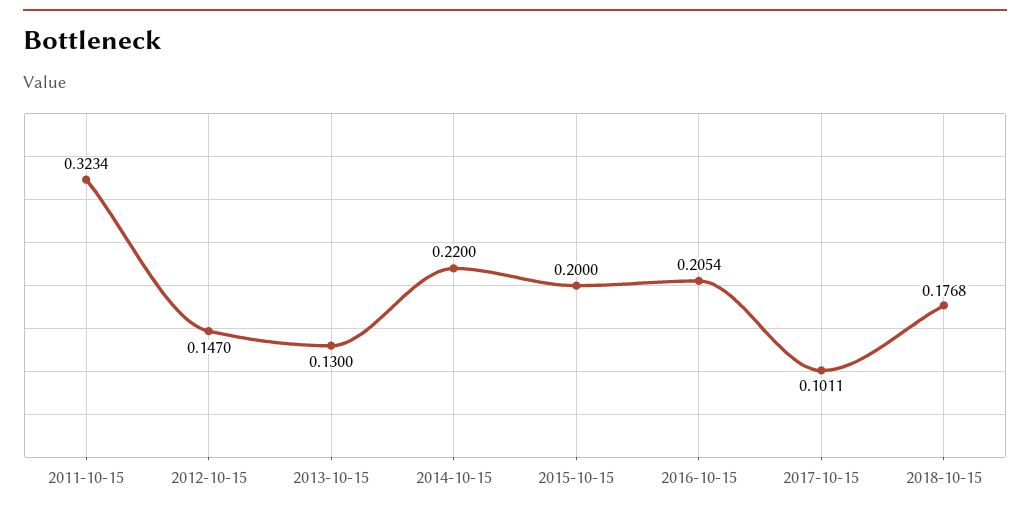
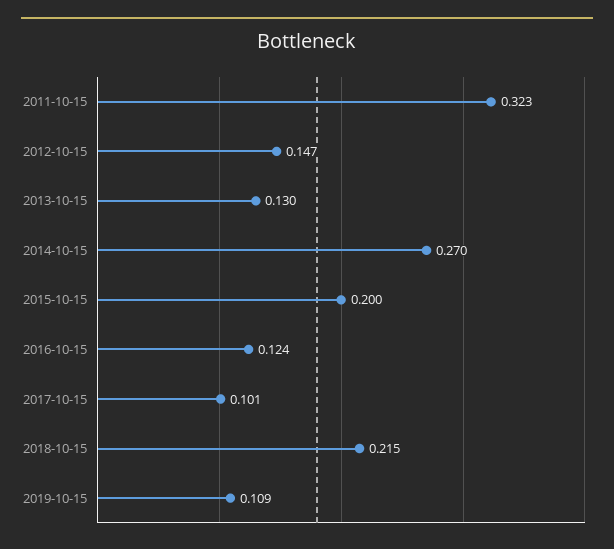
2014-10-15: 0.22 -> 0.27
2016-10-15: 0.2054 -> 0.124
2018-10-15: 0.1768 -> 0.215
2019-10-15: none -> 0.109

